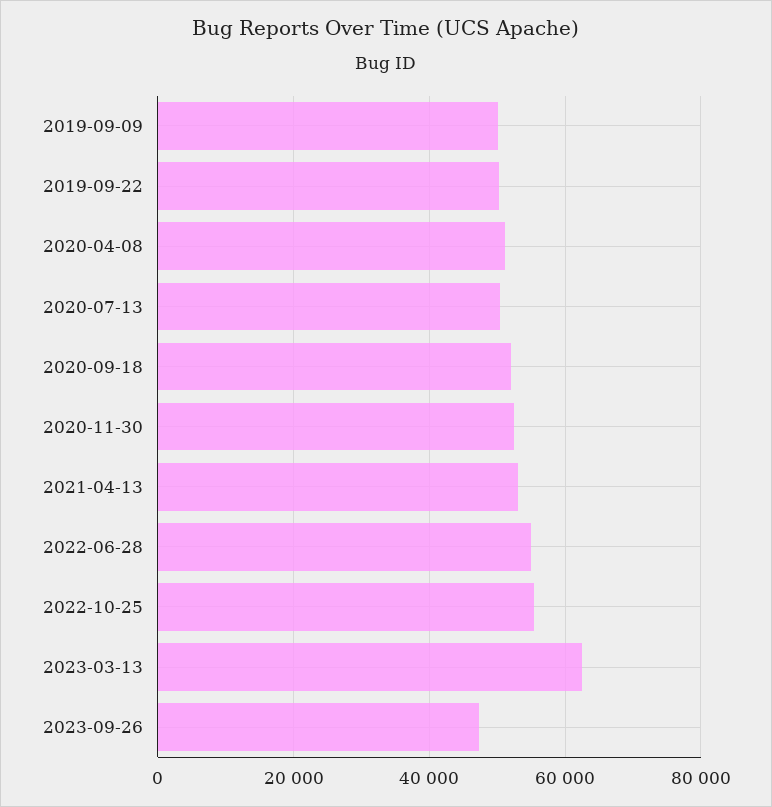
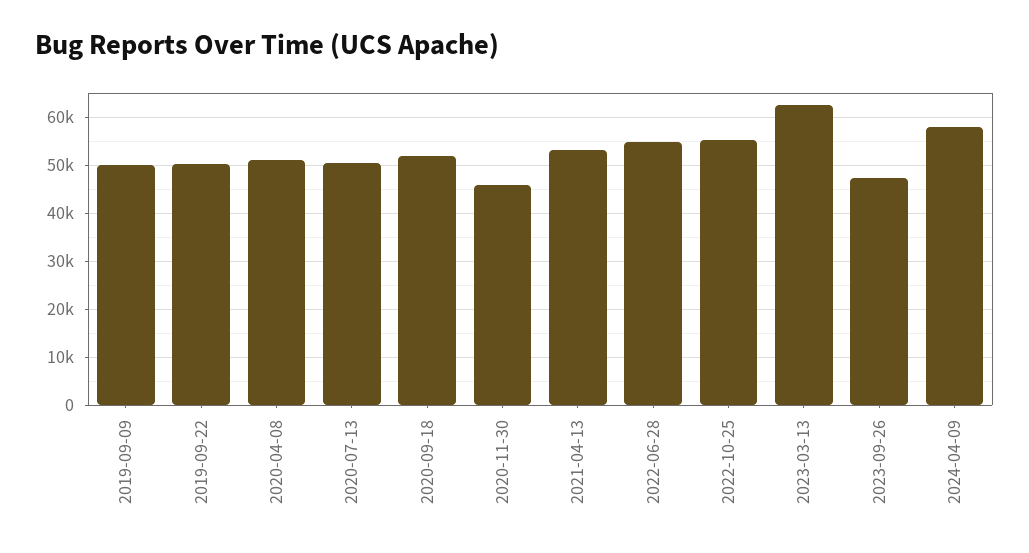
2020-11-30: 52000 -> 46000
2024-04-09: none -> 58000

